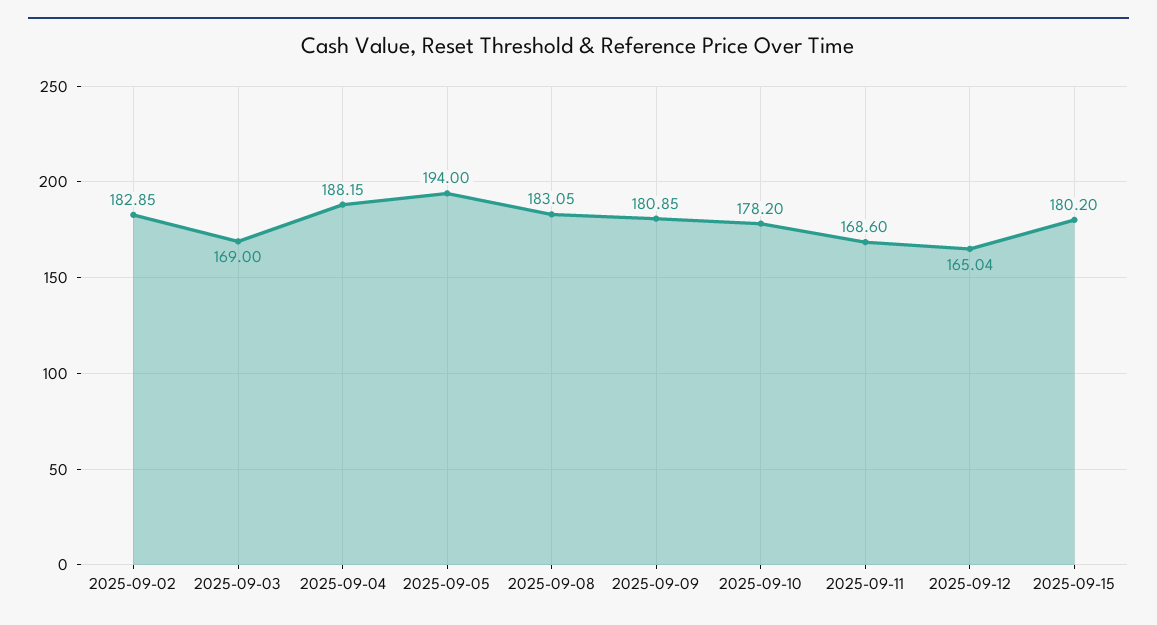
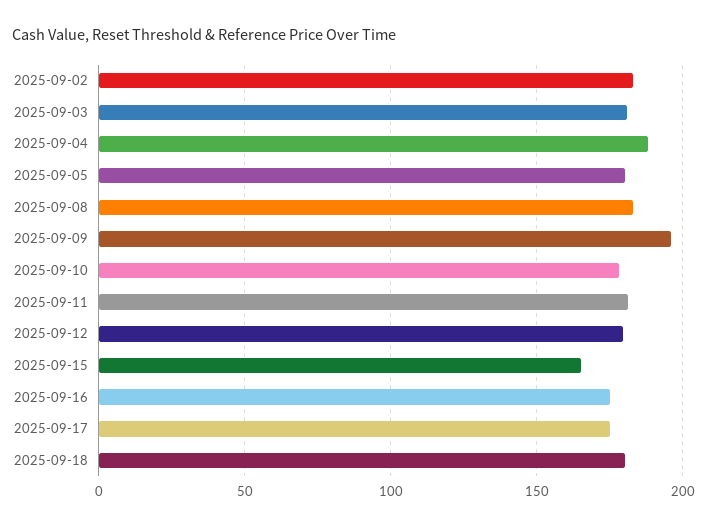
2025-09-03: 169 -> 180
2025-09-05: 194 -> 180
2025-09-09: 180.85 -> 195
2025-09-11: 168.6 -> 180
2025-09-12: 165.04 -> 180
2025-09-15: 180.2 -> 165
2025-09-16: none -> 175
2025-09-17: none -> 175
2025-09-18: none -> 180

